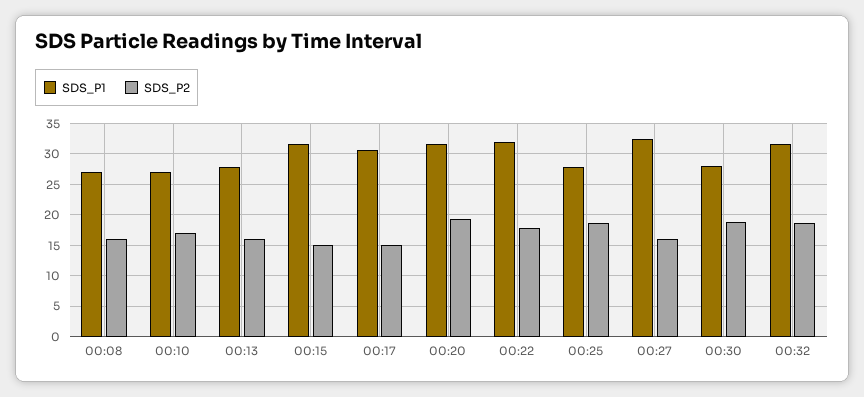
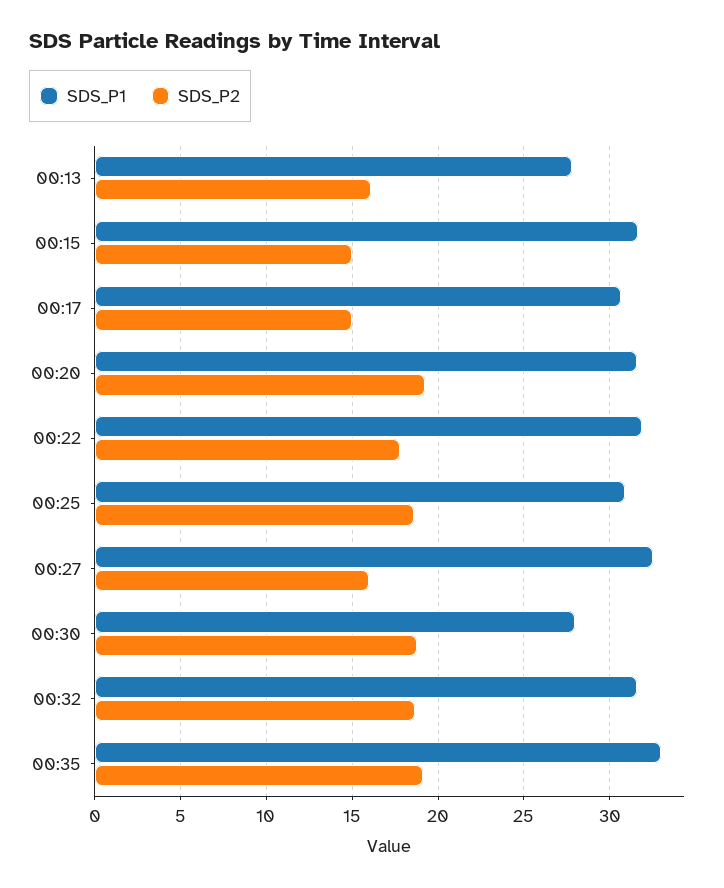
SDS_P1, 00:08: 27 -> none
SDS_P2, 00:08: 16 -> none
SDS_P1, 00:10: 27 -> none
SDS_P2, 00:10: 17 -> none
SDS_P1, 00:25: 28 -> 31
SDS_P1, 00:35: none -> 33
SDS_P2, 00:35: none -> 19

